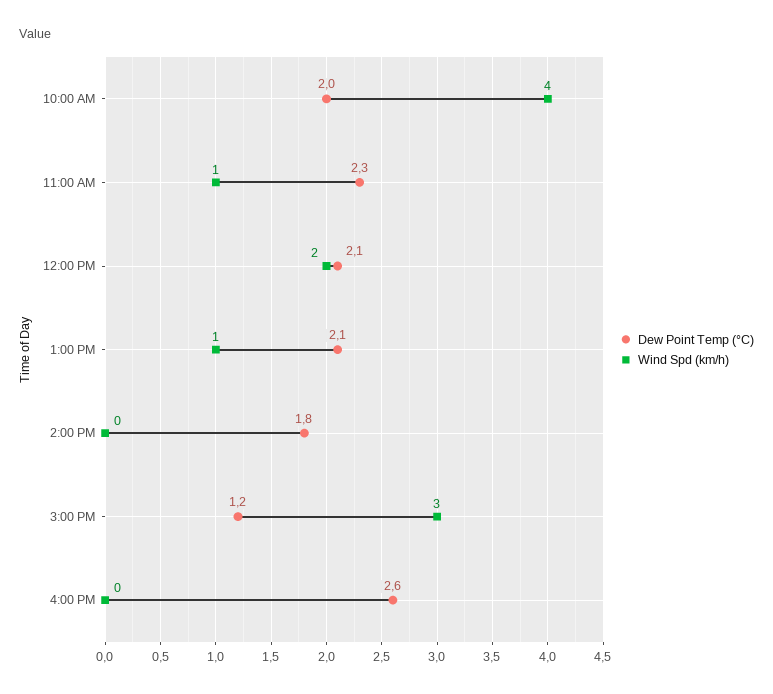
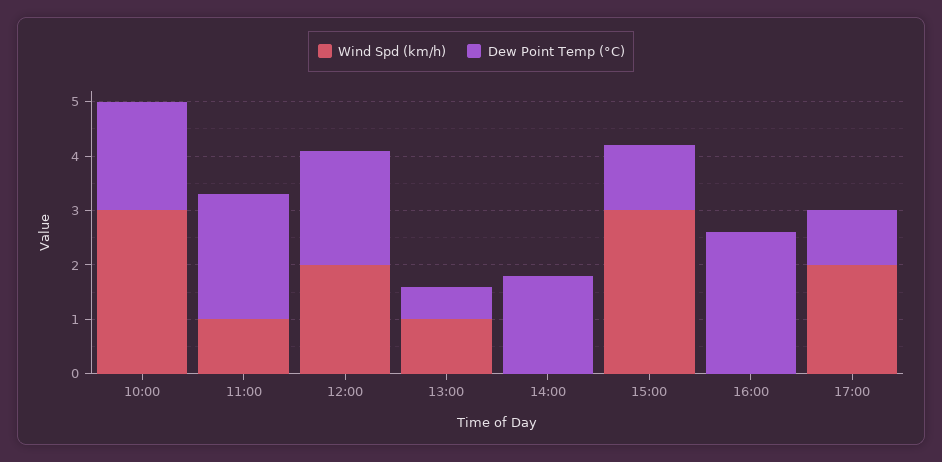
Wind Spd (km/h), 10:00 AM: 4 -> 3
Dew Point Temp (°C), 1:00 PM: 2.1 -> 0.5
Wind Spd (km/h), 17:00: none -> 2
Dew Point Temp (°C), 17:00: none -> 1

